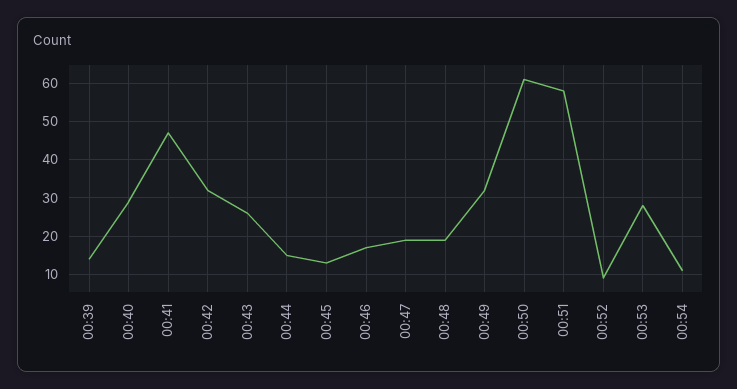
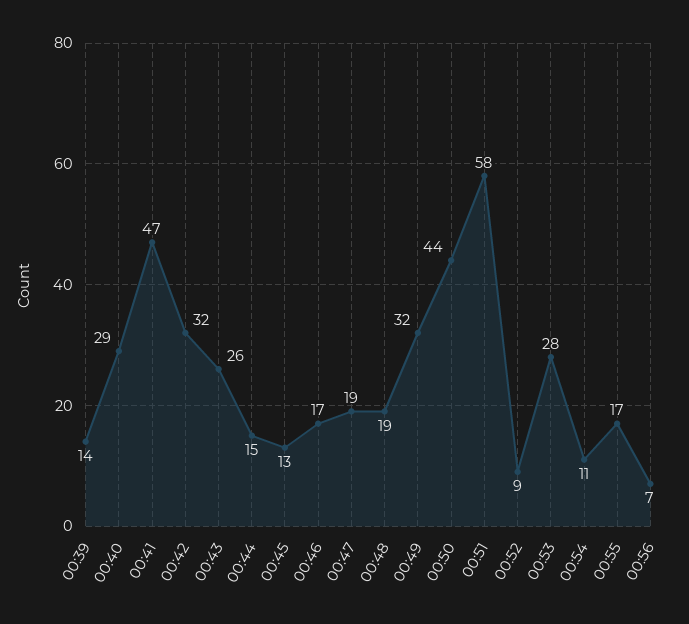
00:50: 60 -> 44
00:55: none -> 17
00:56: none -> 7

